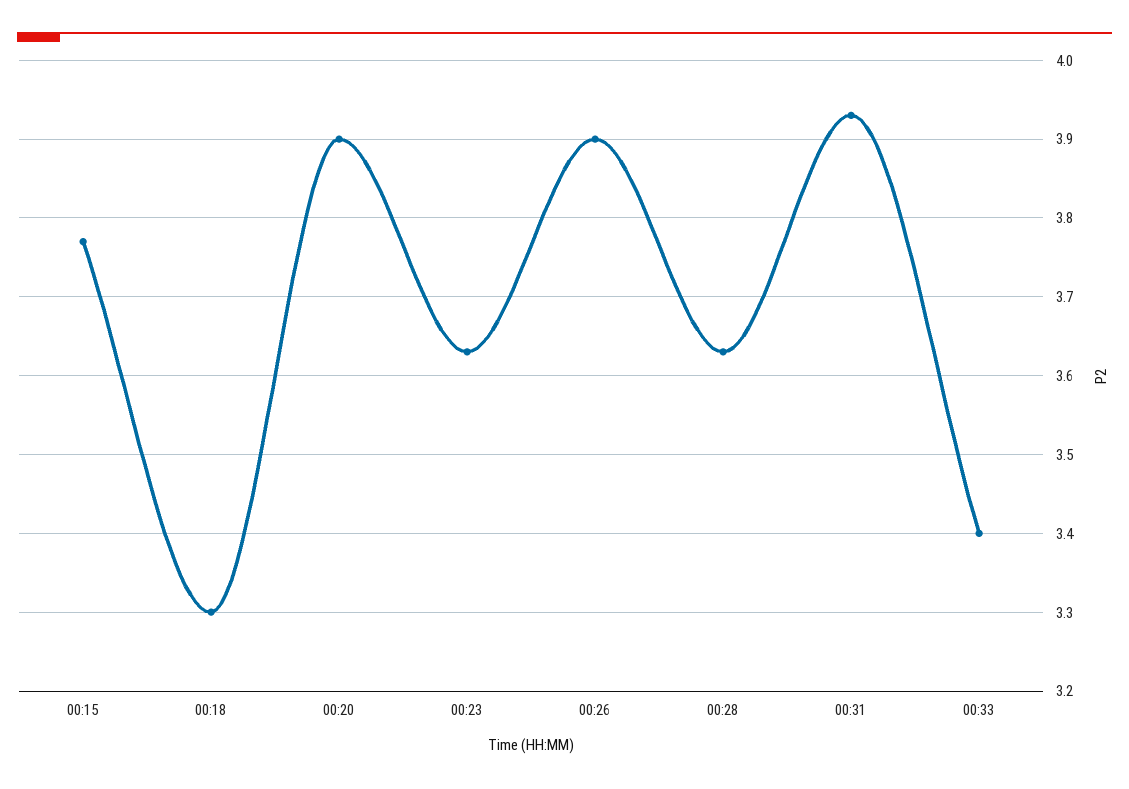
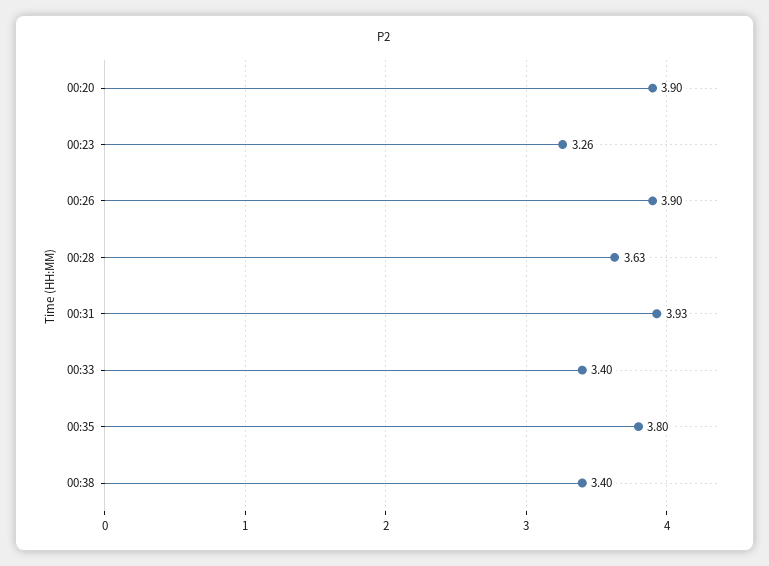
00:15: 3.77 -> none
00:18: 3.3 -> none
00:23: 3.63 -> 3.26
00:35: none -> 3.8
00:38: none -> 3.4

